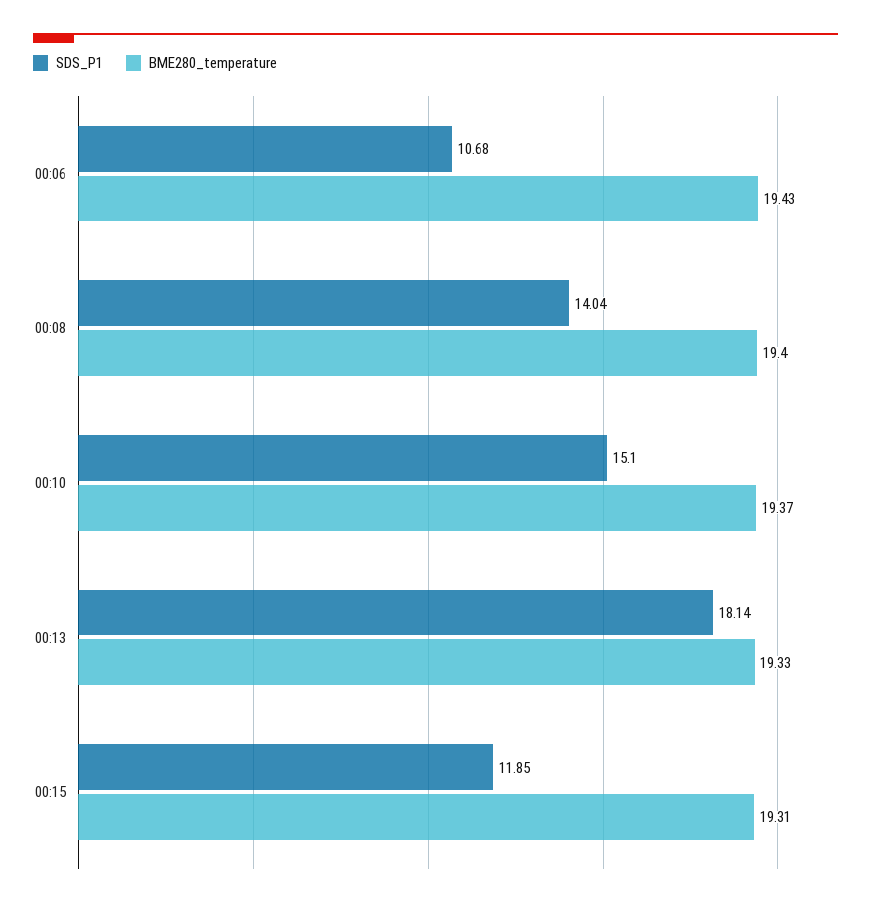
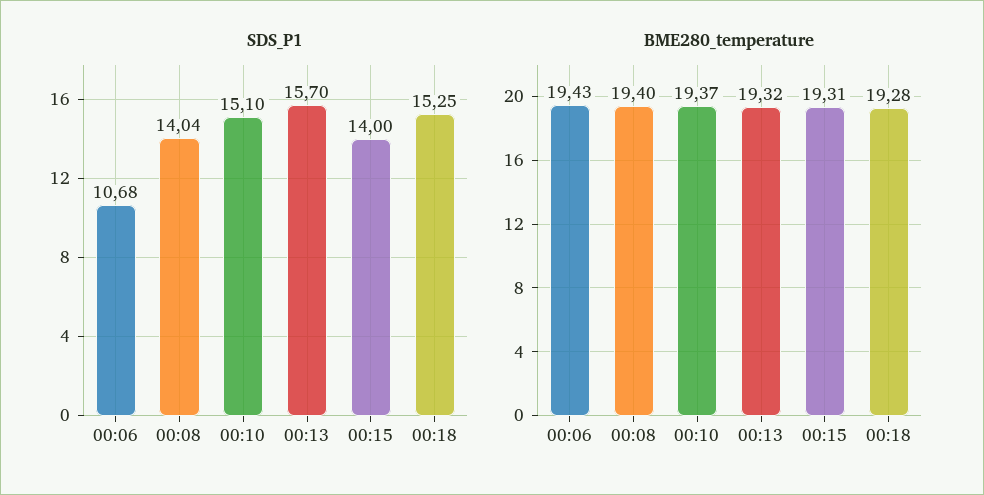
SDS_P1, 00:13: 18.14 -> 15.7
BME280_temperature, 00:13: 19.33 -> 19.32
SDS_P1, 00:15: 11.85 -> 14
SDS_P1, 00:18: none -> 15.25
BME280_temperature, 00:18: none -> 19.28

